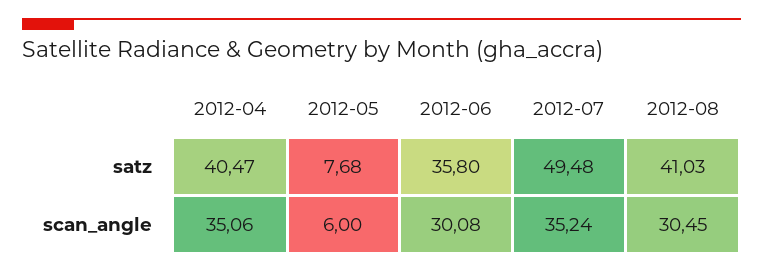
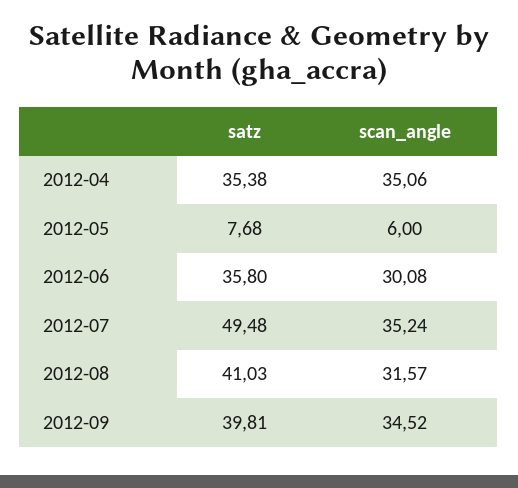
2012-04, satz: 40.47 -> 35.38
2012-08, scan_angle: 30.45 -> 31.57
2012-09, satz: none -> 39.81
2012-09, scan_angle: none -> 34.52

